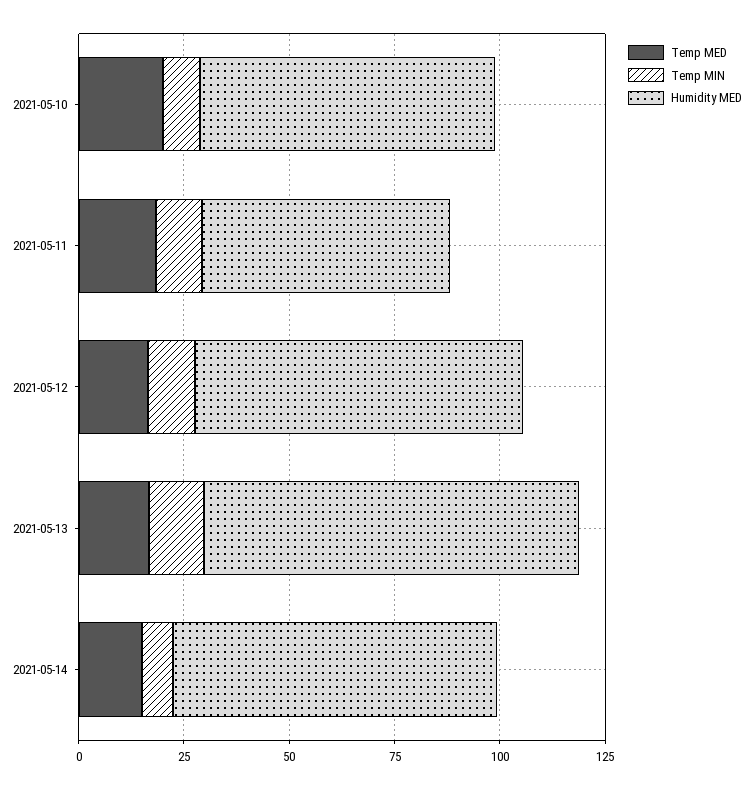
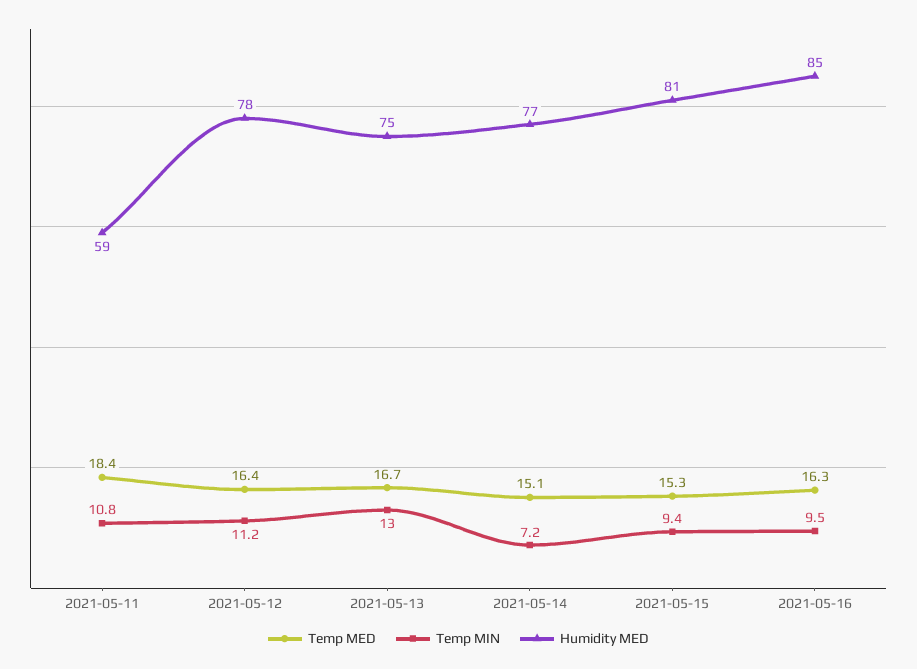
Temp MED, 2021-05-10: 20 -> none
Temp MIN, 2021-05-10: 10 -> none
Humidity MED, 2021-05-10: 70 -> none
Humidity MED, 2021-05-13: 90 -> 75
Temp MED, 2021-05-15: none -> 15.3
Temp MIN, 2021-05-15: none -> 9.4
Humidity MED, 2021-05-15: none -> 81
Temp MED, 2021-05-16: none -> 16.3
Temp MIN, 2021-05-16: none -> 9.5
Humidity MED, 2021-05-16: none -> 85

